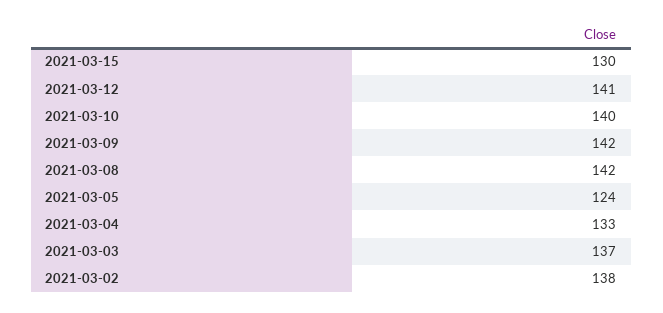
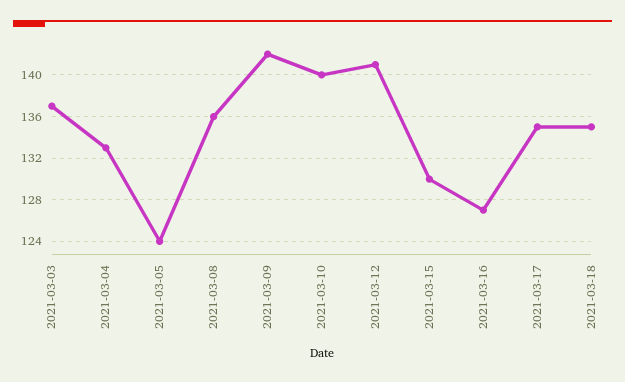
2021-03-08: 142 -> 136
2021-03-02: 138 -> none
2021-03-16: none -> 127
2021-03-17: none -> 135
2021-03-18: none -> 135

